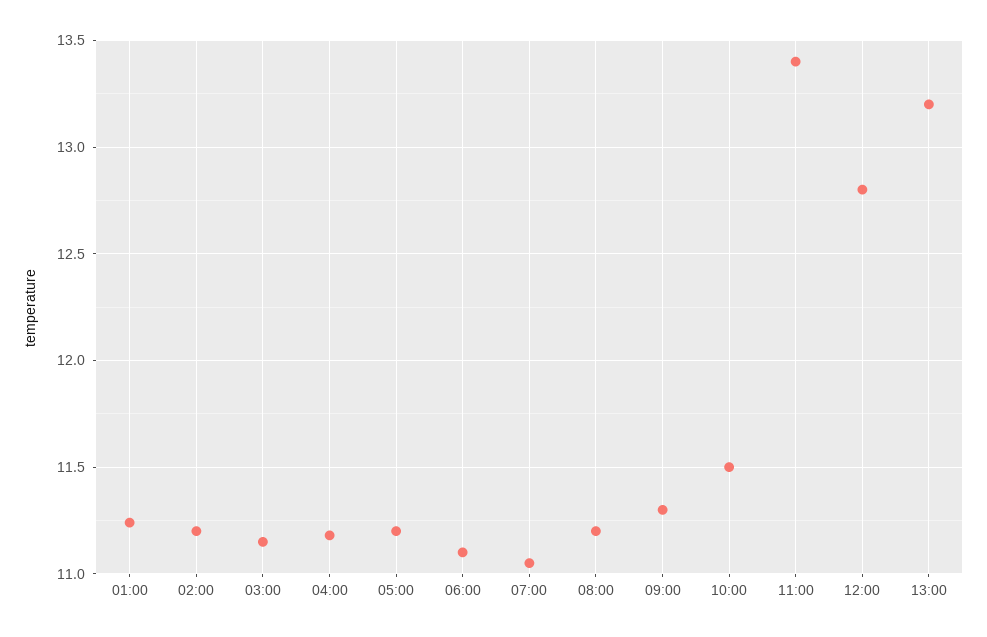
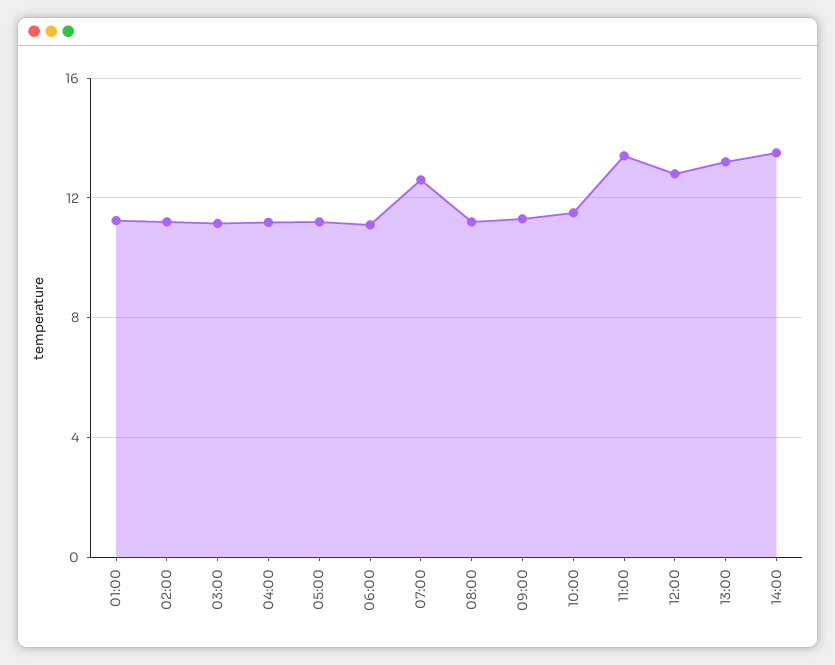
07:00: 11.05 -> 12.5
14:00: none -> 13.5

